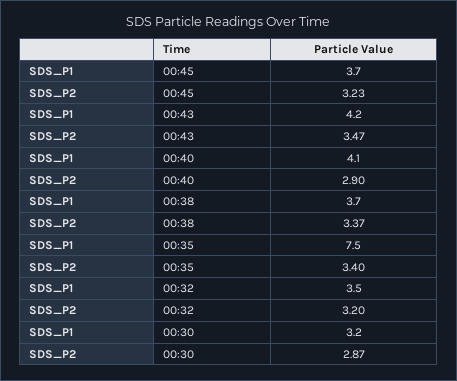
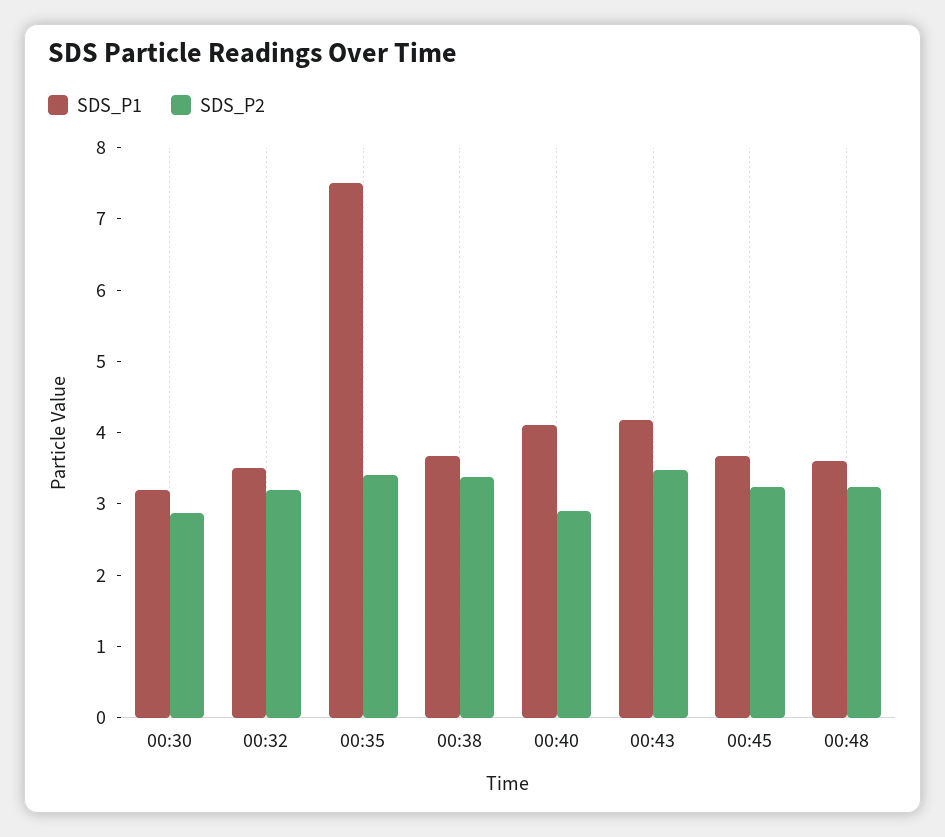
SDS_P1, 00:48: none -> 3.6
SDS_P2, 00:48: none -> 3.2

